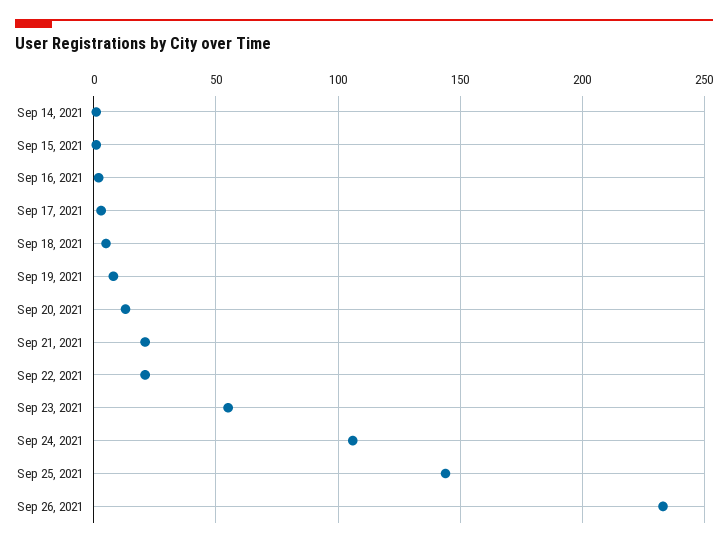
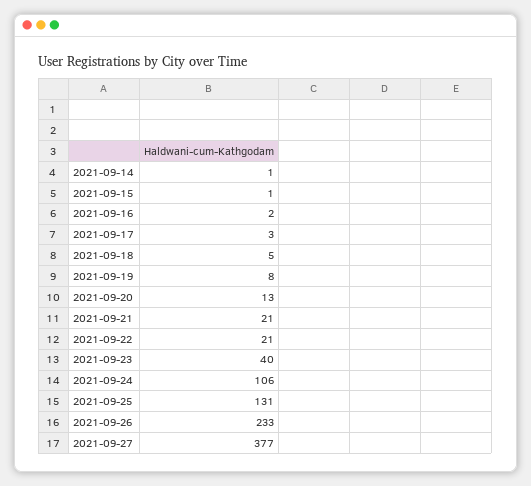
Sep 23, 2021: 55 -> 40
Sep 25, 2021: 145 -> 131
2021-09-27: none -> 377

